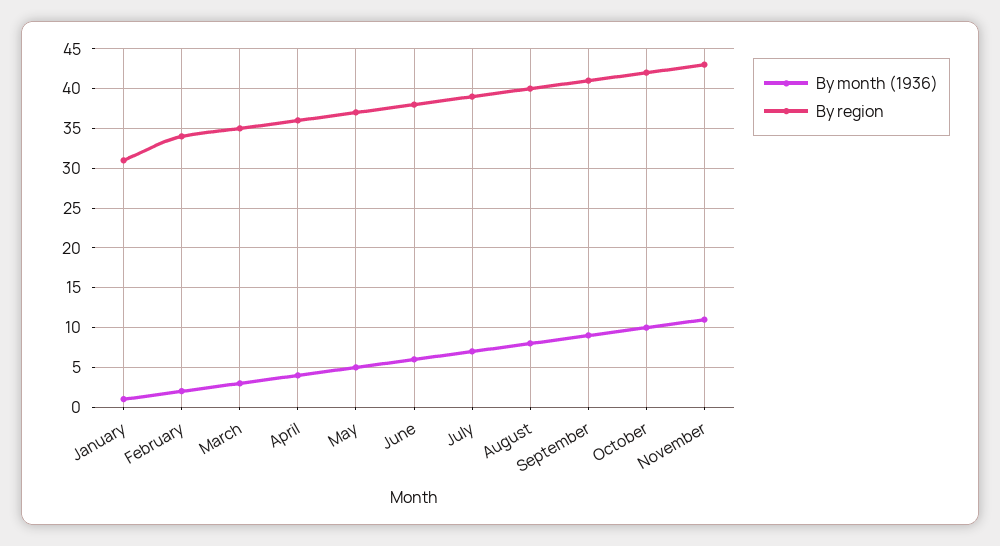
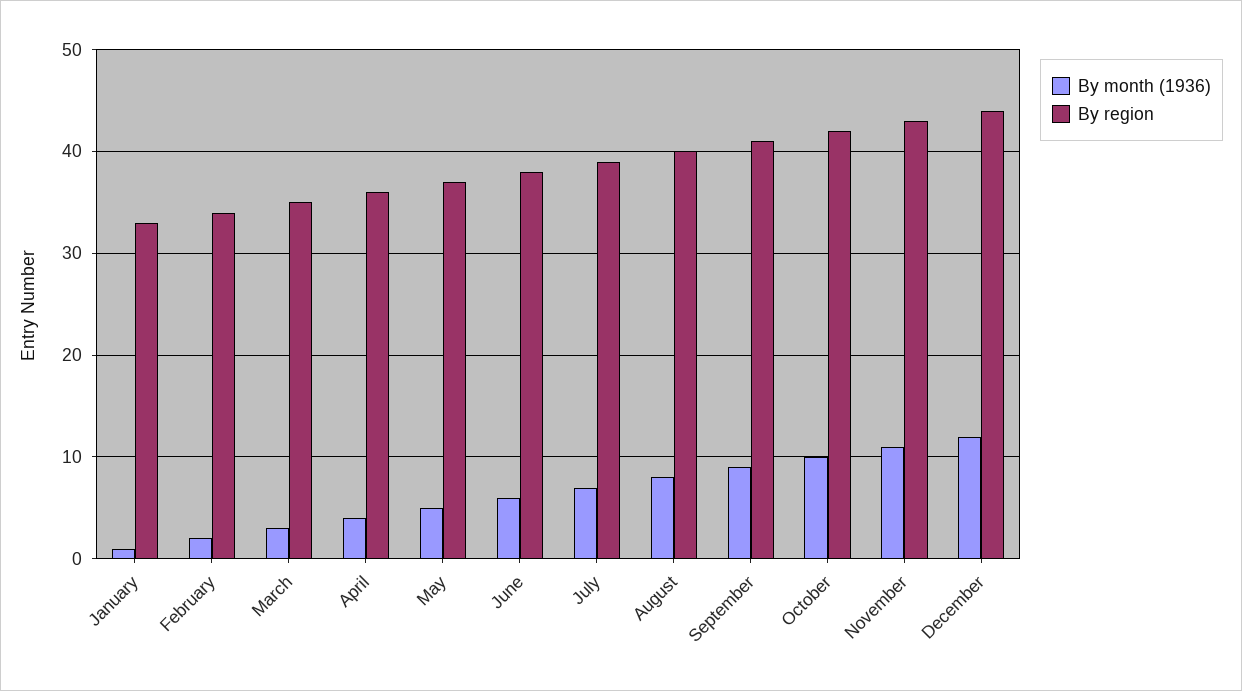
By region, January: 31 -> 33
By month (1936), December: none -> 12
By region, December: none -> 44

